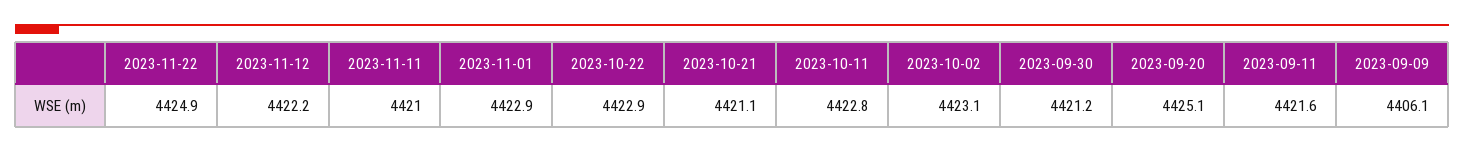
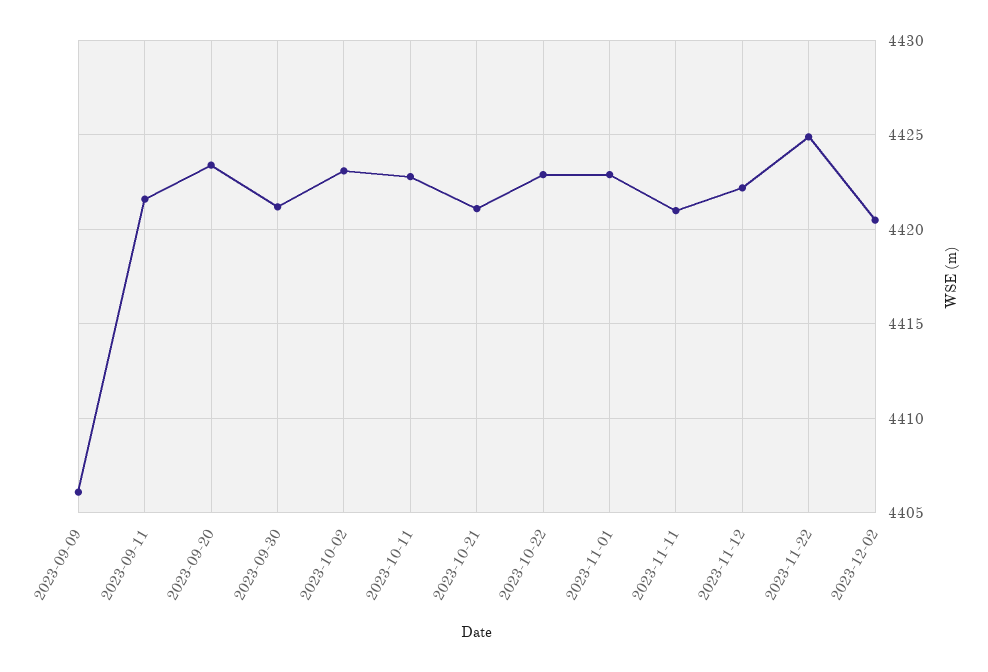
2023-09-20: 4425.1 -> 4423.5
2023-12-02: none -> 4420.5

